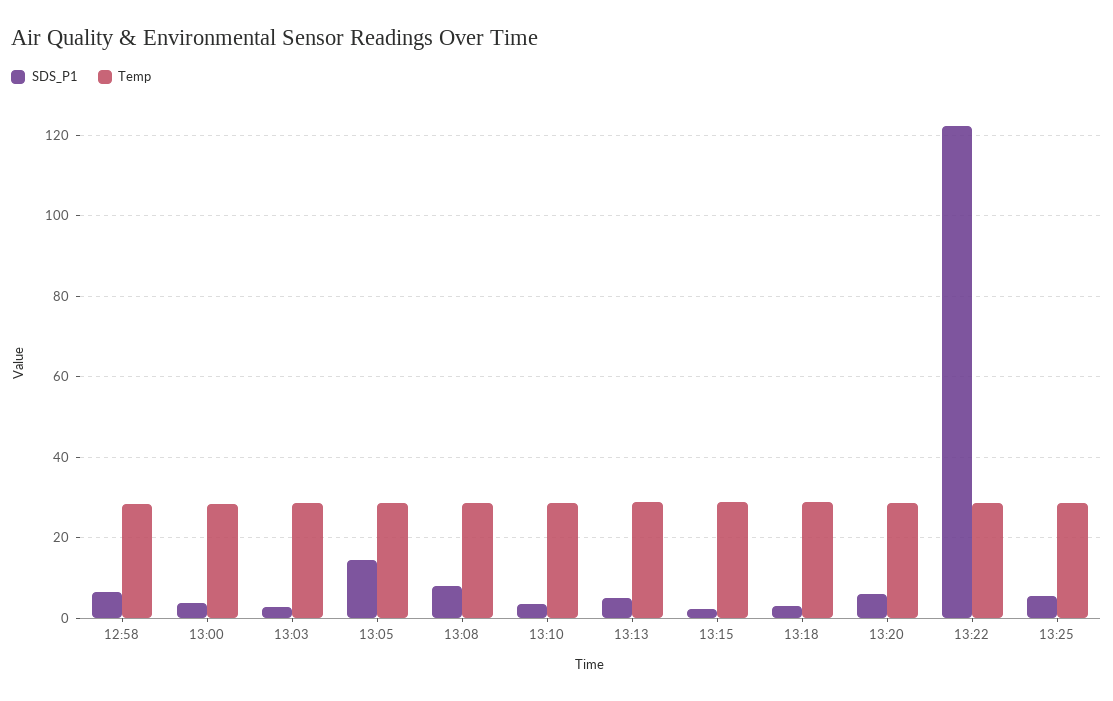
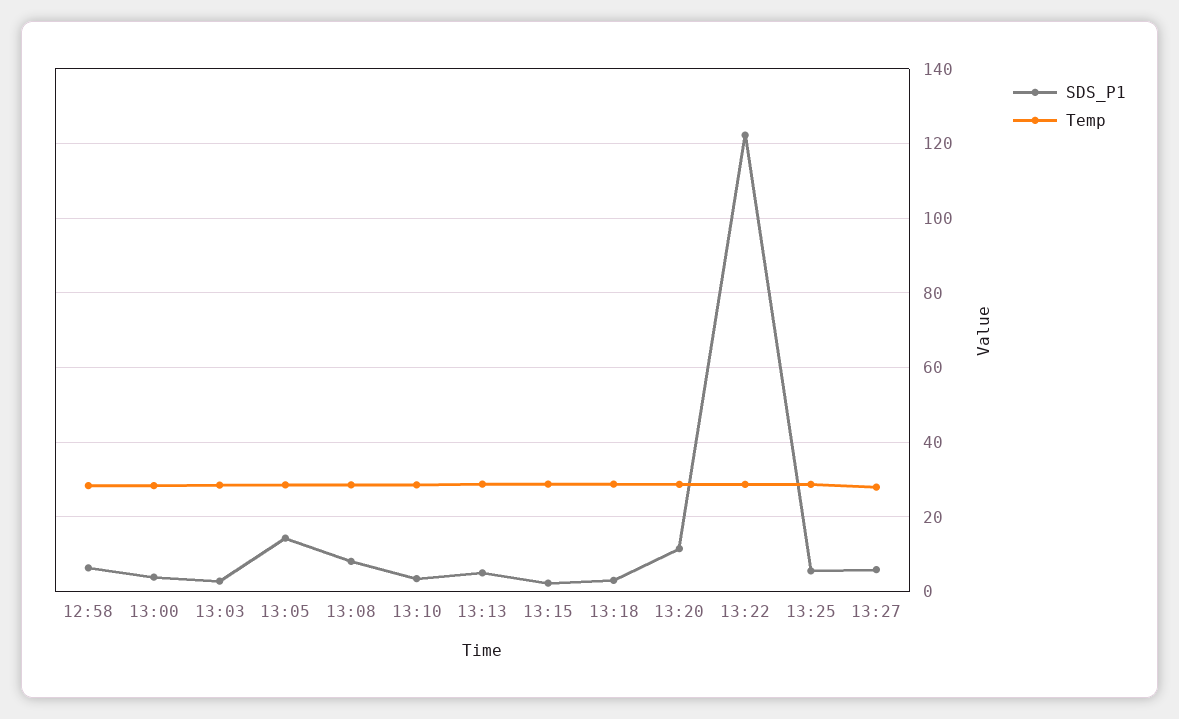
SDS_P1, 13:20: 6 -> 12
SDS_P1, 13:27: none -> 6
Temp, 13:27: none -> 28

